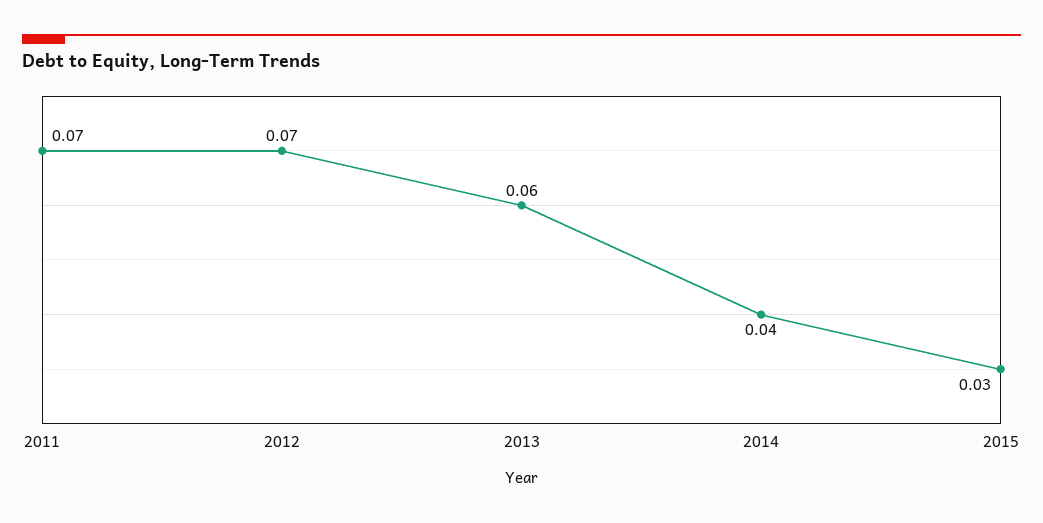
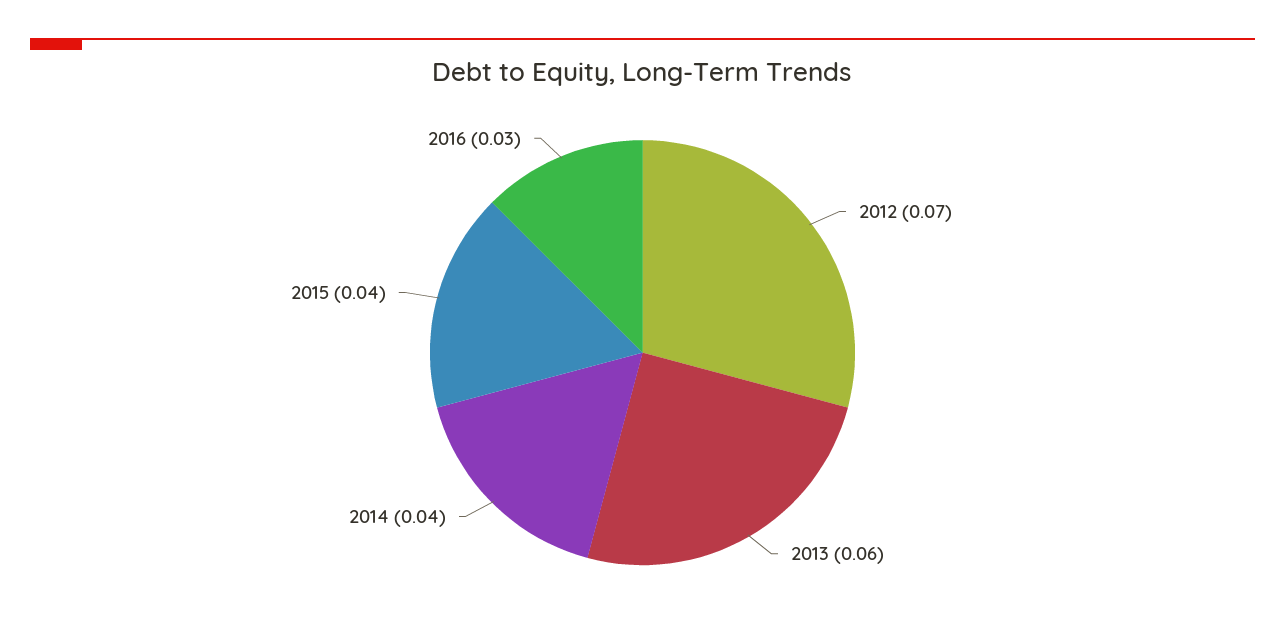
2011: 0.07 -> none
2015: 0.03 -> 0.04
2016: none -> 0.03

